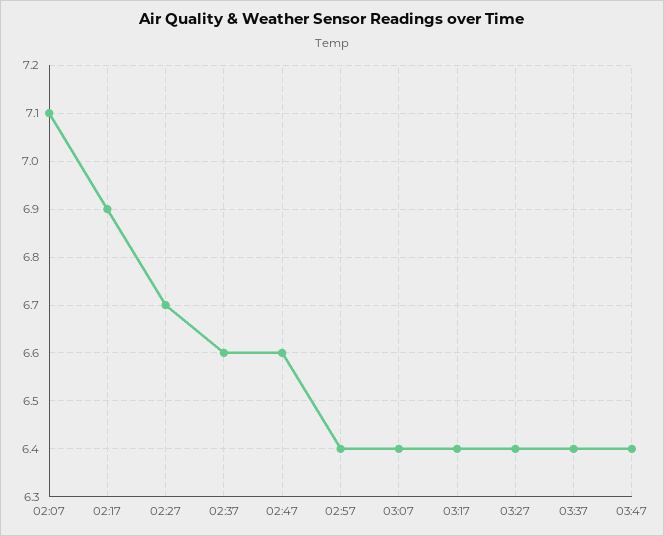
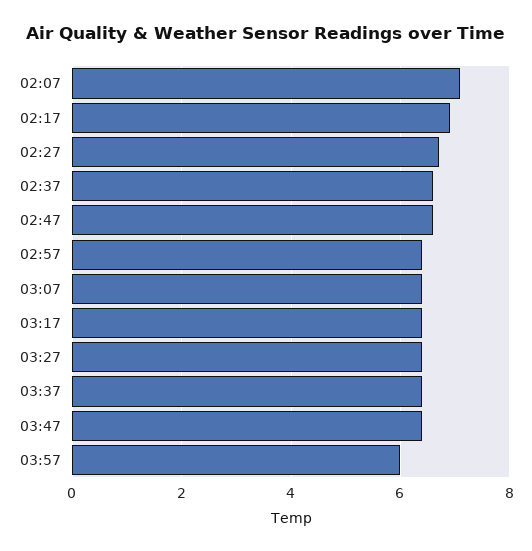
03:57: none -> 6

